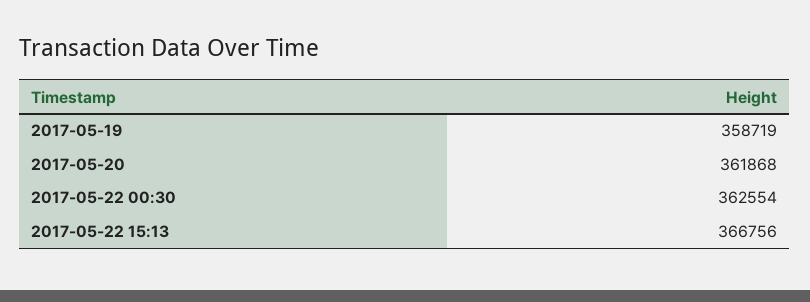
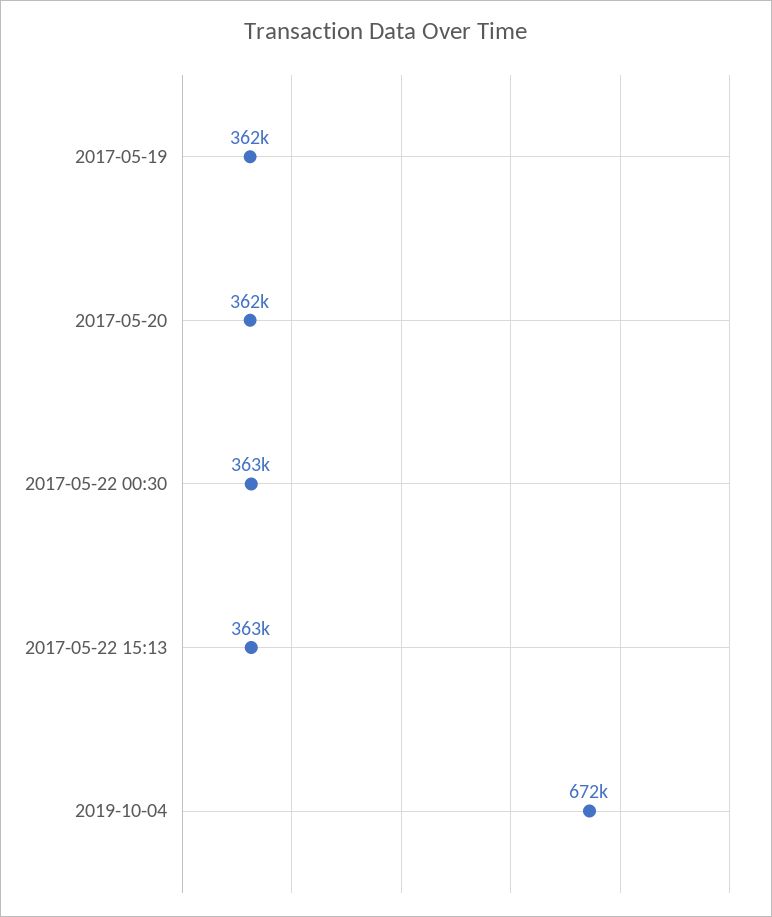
2017-05-19: 358719 -> 362000
2017-05-22 15:13: 366756 -> 363000
2019-10-04: none -> 672000

